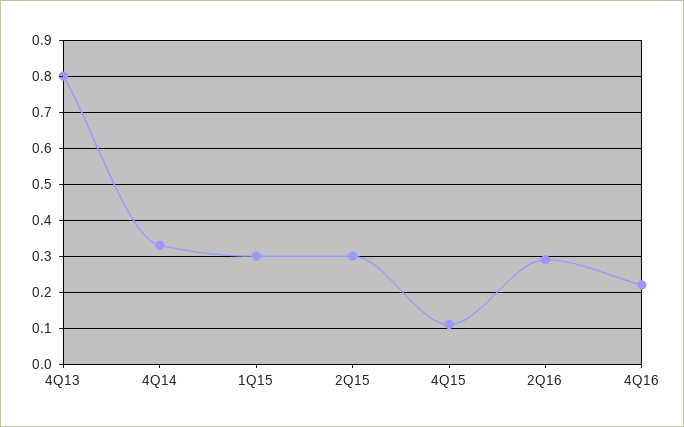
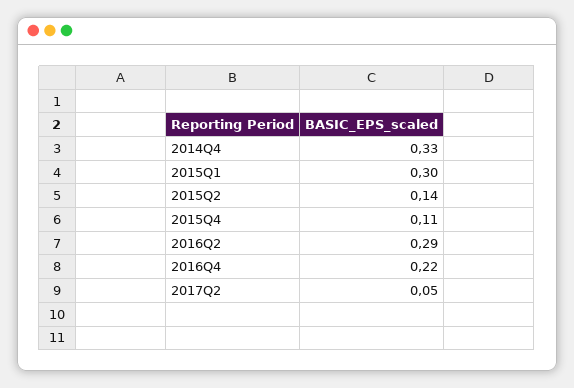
4Q13: 0.8 -> none
2Q15: 0.3 -> 0.14
2017Q2: none -> 0.05

